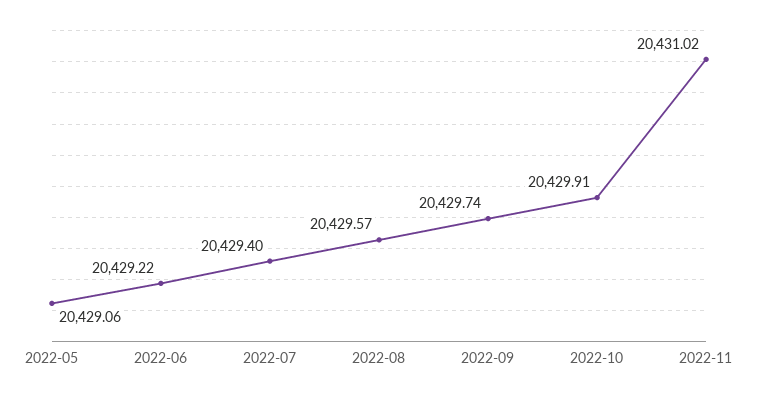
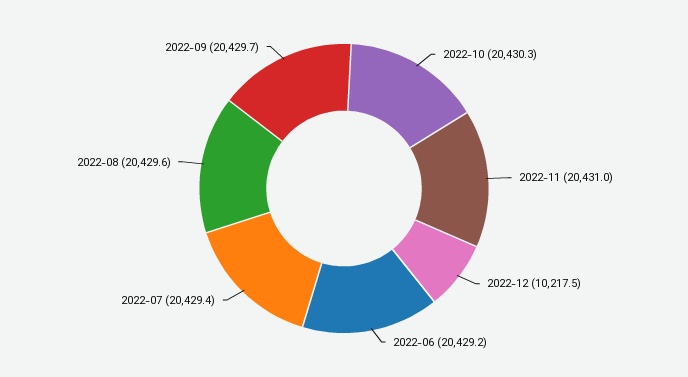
2022-05: 20429.06 -> none
2022-10: 20429.91 -> 20430.3
2022-12: none -> 10217.5

